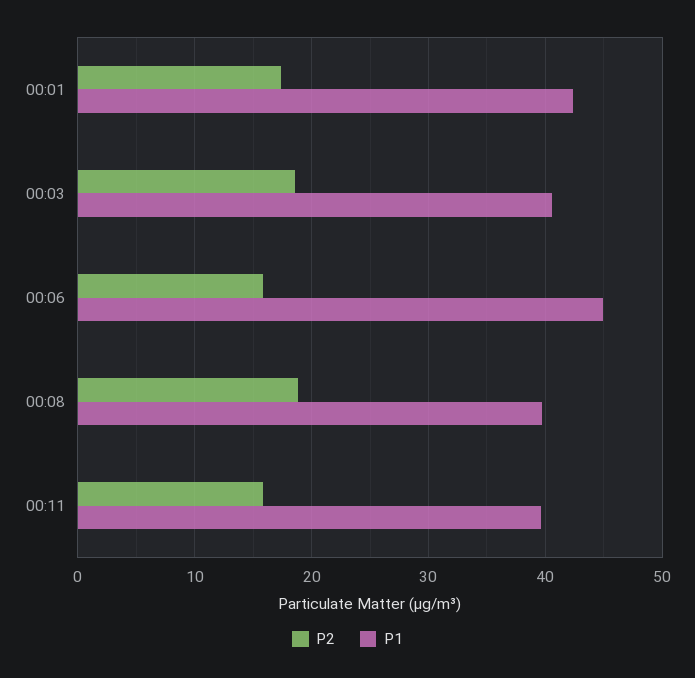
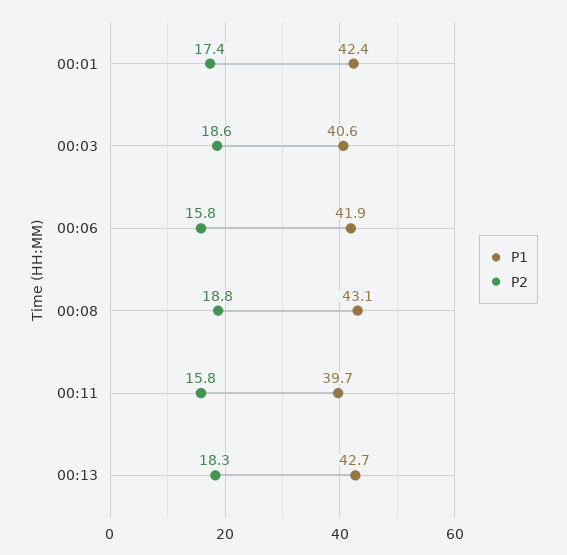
P1, 00:06: 45 -> 41.9
P1, 00:08: 40 -> 43.1
P1, 00:13: none -> 42.7
P2, 00:13: none -> 18.3

